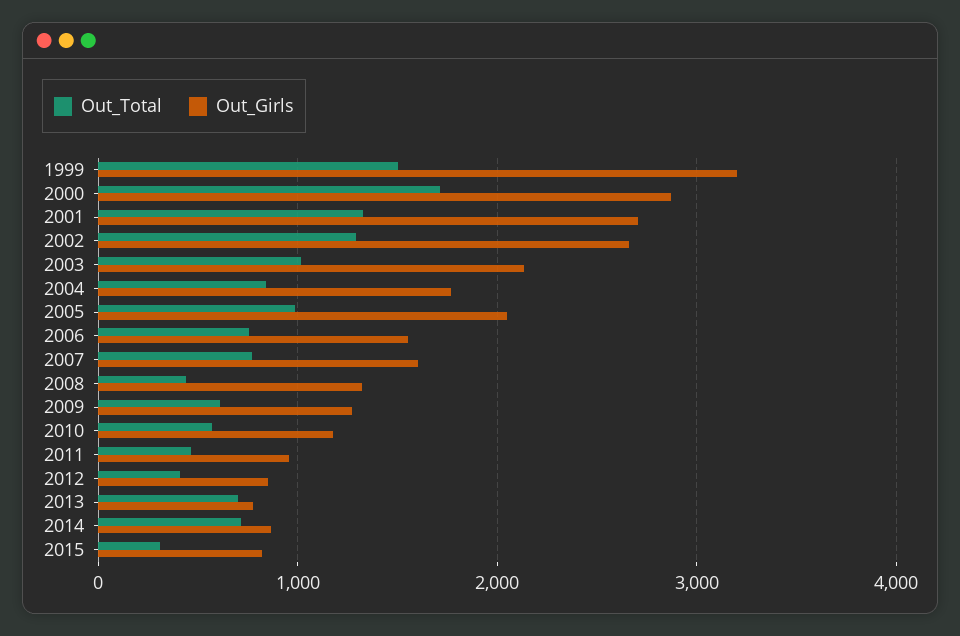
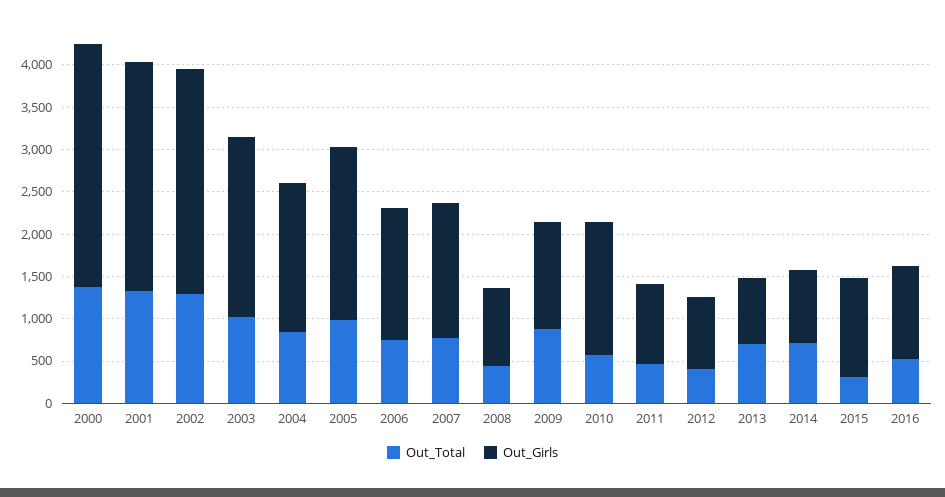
Out_Total, 1999: 1500 -> none
Out_Girls, 1999: 3200 -> none
Out_Total, 2000: 1700 -> 1400
Out_Girls, 2008: 1300 -> 900
Out_Total, 2009: 600 -> 900
Out_Girls, 2010: 1200 -> 1600
Out_Girls, 2015: 800 -> 1200
Out_Total, 2016: none -> 500
Out_Girls, 2016: none -> 1100

